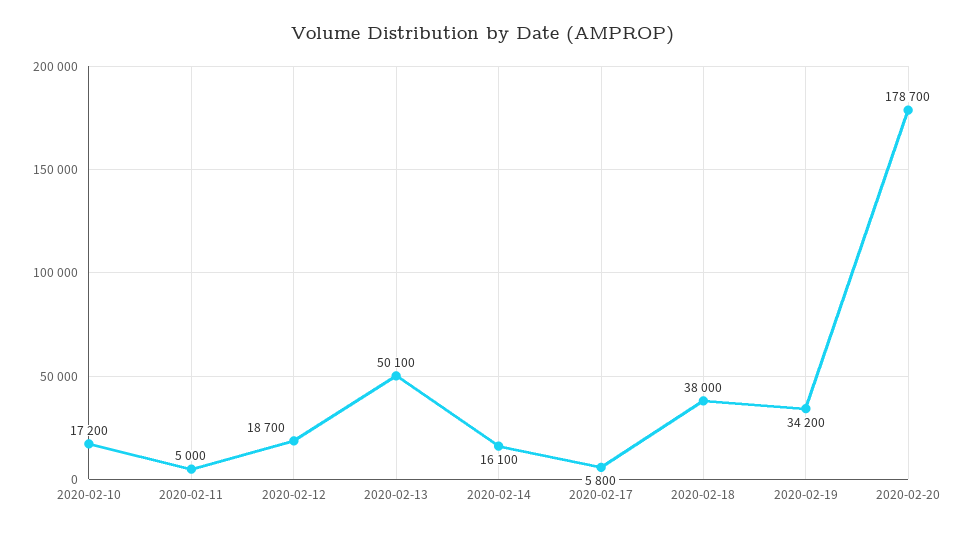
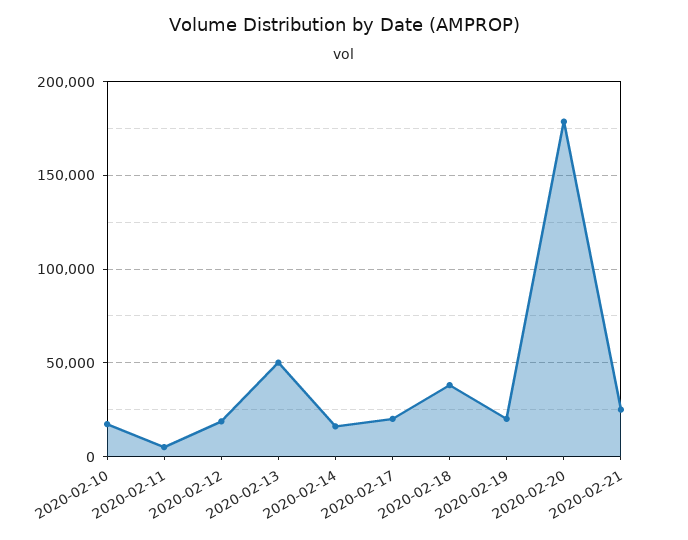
2020-02-17: 5800 -> 20000
2020-02-19: 34200 -> 20000
2020-02-21: none -> 25000

